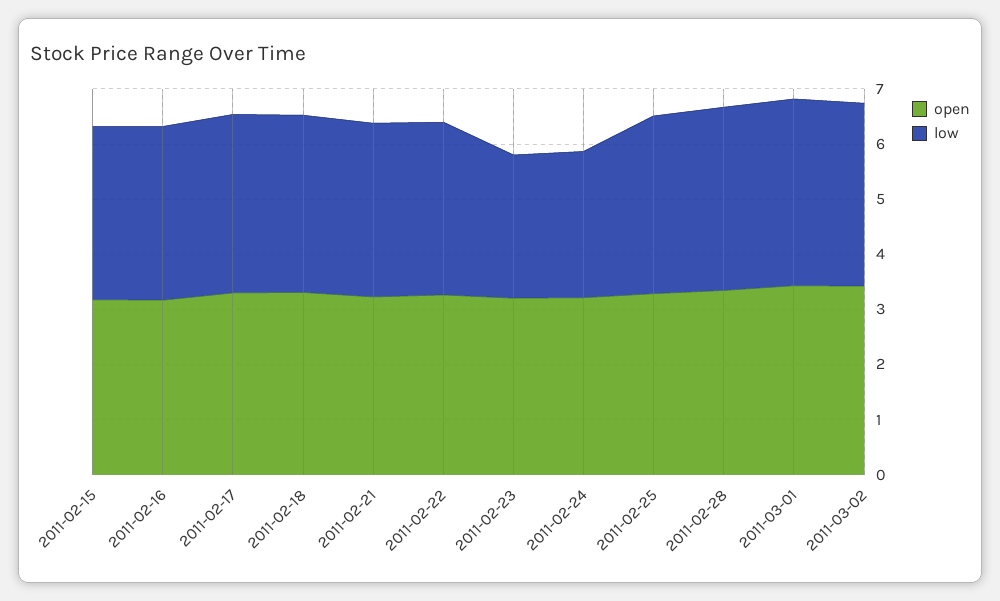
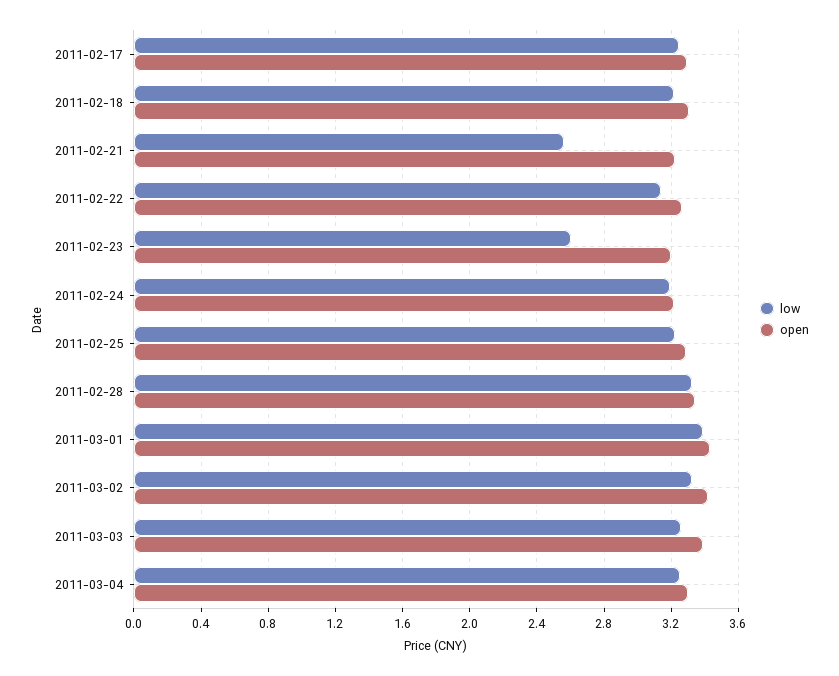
open, 2011-02-15: 3.2 -> none
low, 2011-02-15: 3.2 -> none
open, 2011-02-16: 3.2 -> none
low, 2011-02-16: 3.2 -> none
low, 2011-02-21: 3.2 -> 2.55
low, 2011-02-24: 2.6 -> 3.2
low, 2011-03-03: none -> 3.25
open, 2011-03-03: none -> 3.4
low, 2011-03-04: none -> 3.25
open, 2011-03-04: none -> 3.3

